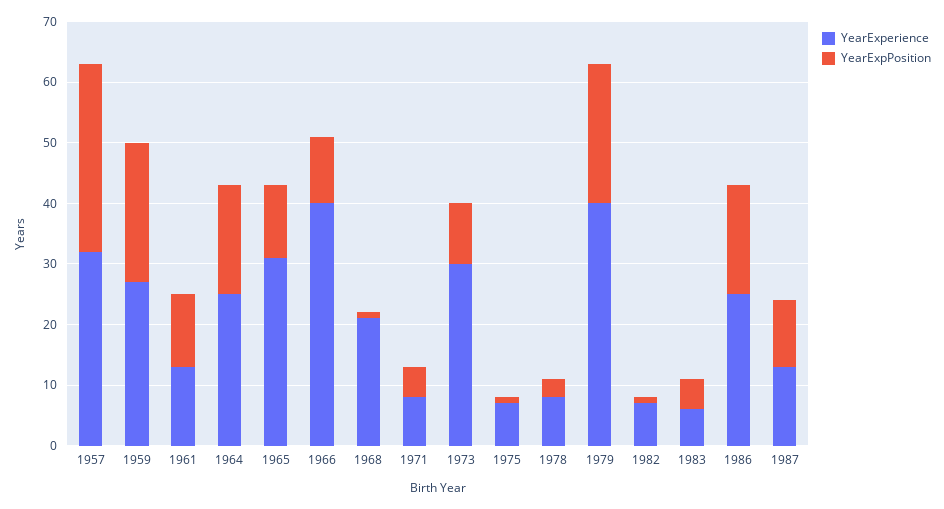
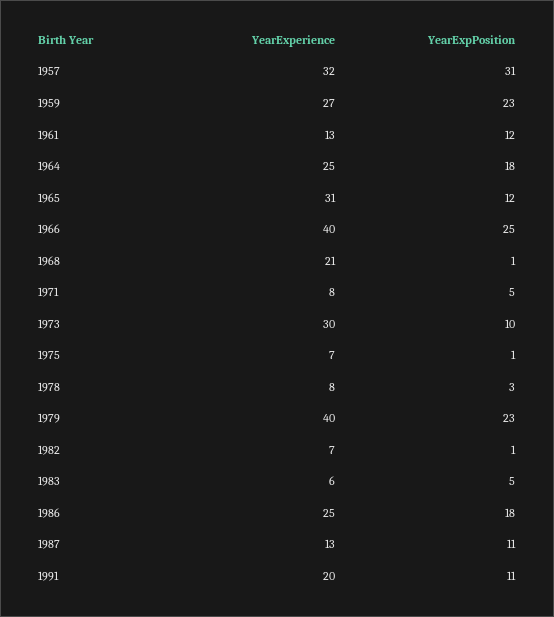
YearExpPosition, 1966: 10 -> 25
YearExperience, 1991: none -> 20
YearExpPosition, 1991: none -> 11

